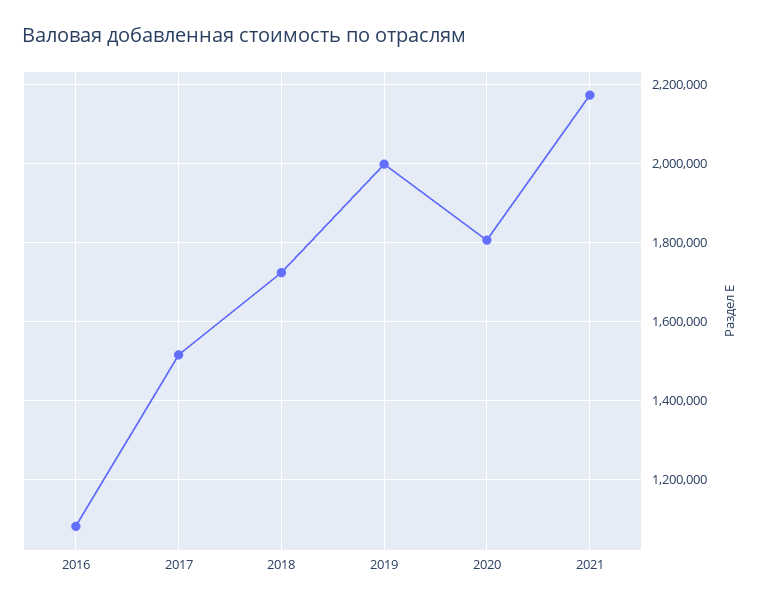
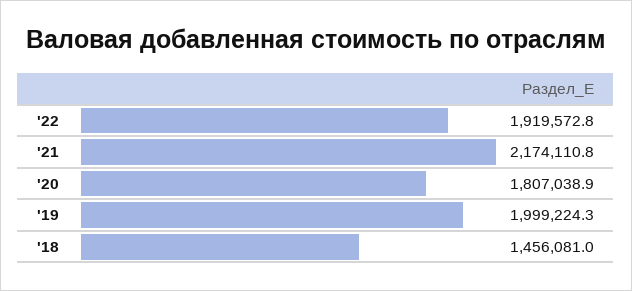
2016: 1080000 -> none
2017: 1520000 -> none
2018: 1720000 -> 1456081
'22: none -> 1919572.8

